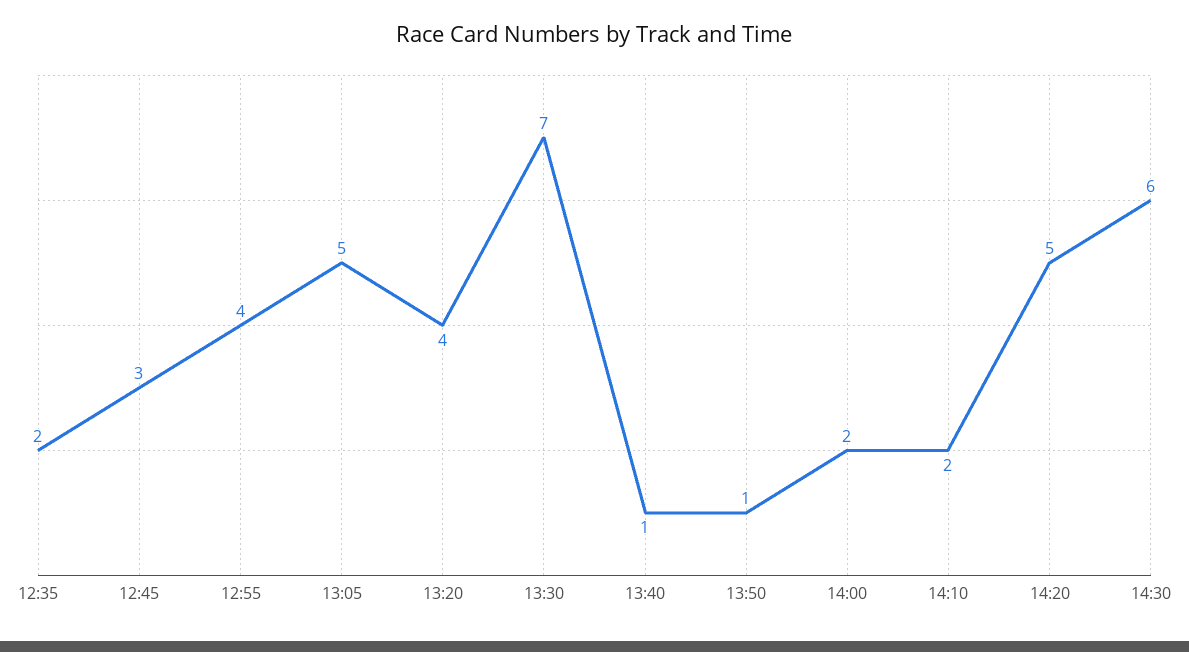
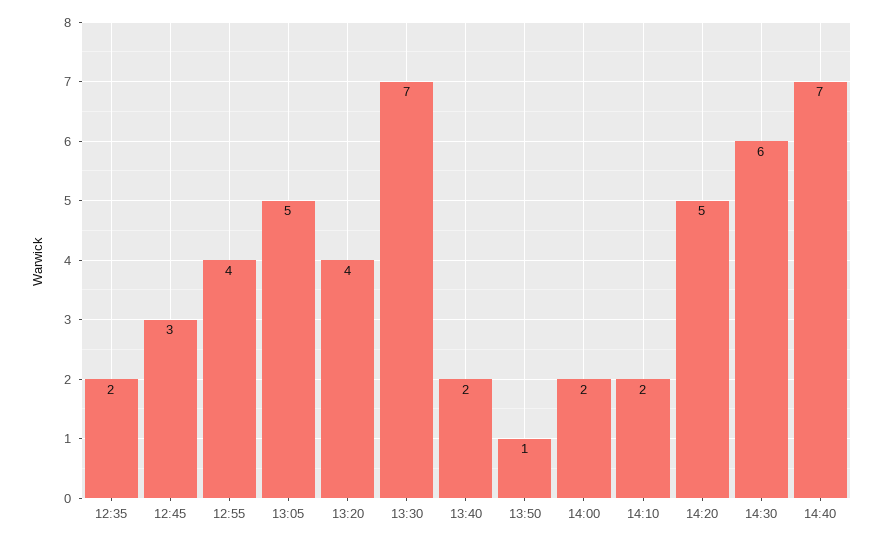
13:40: 1 -> 2
14:40: none -> 7

